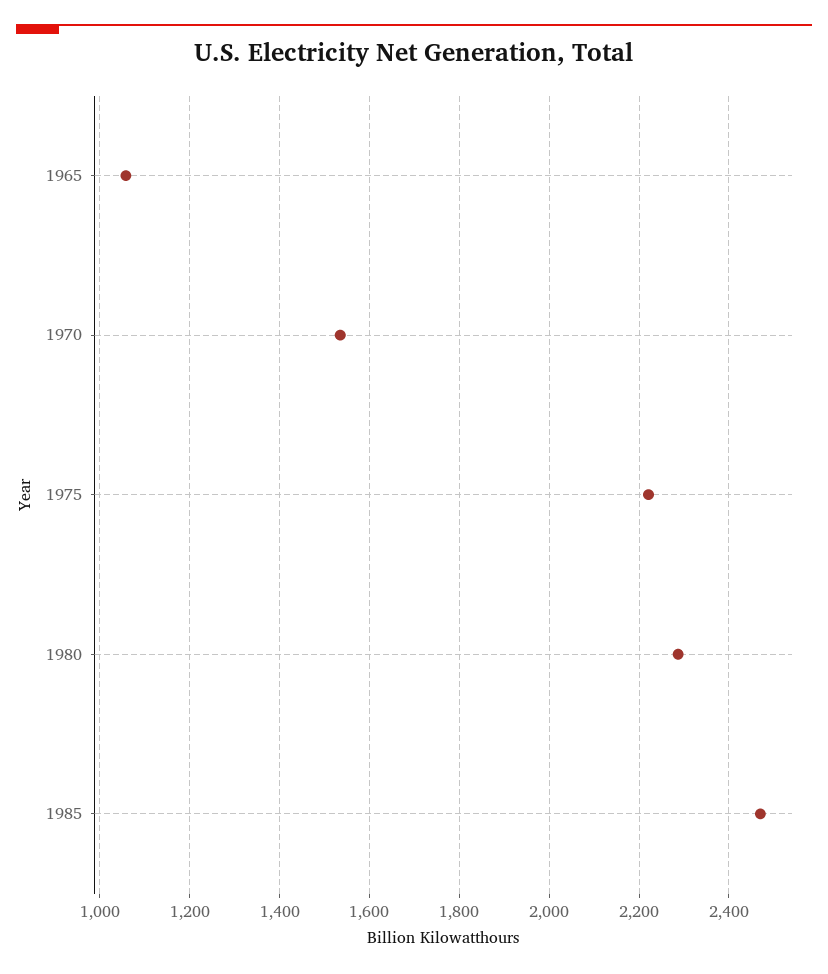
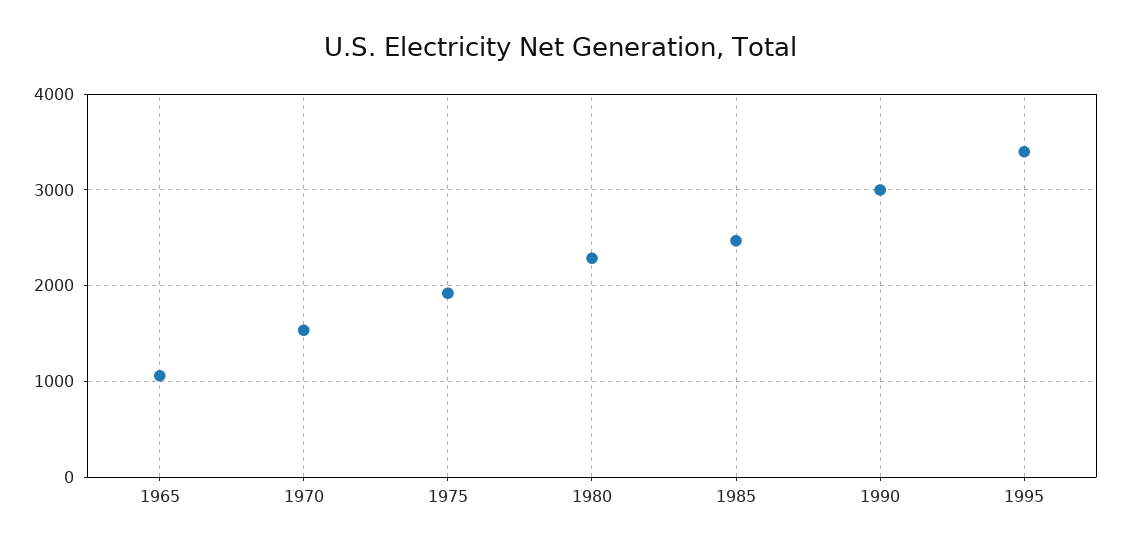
1975: 2220 -> 1900
1990: none -> 3000
1995: none -> 3400

